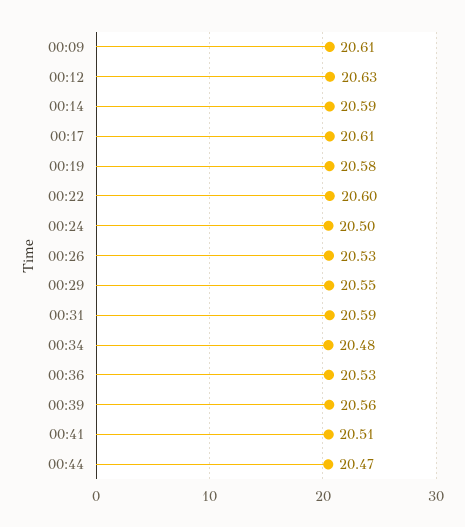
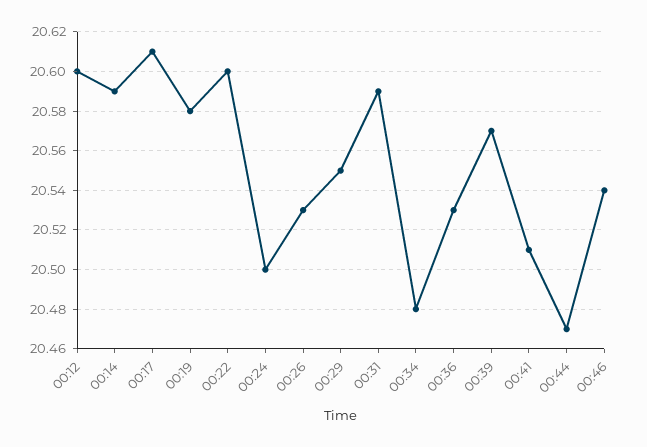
00:09: 20.61 -> none
00:12: 20.63 -> 20.6
00:39: 20.56 -> 20.57
00:46: none -> 20.54

